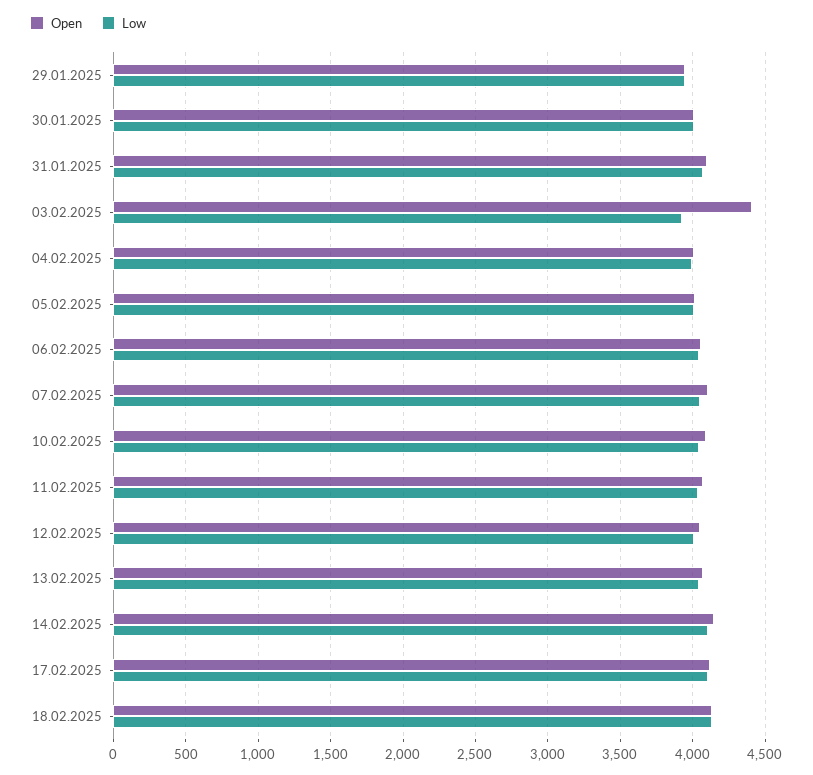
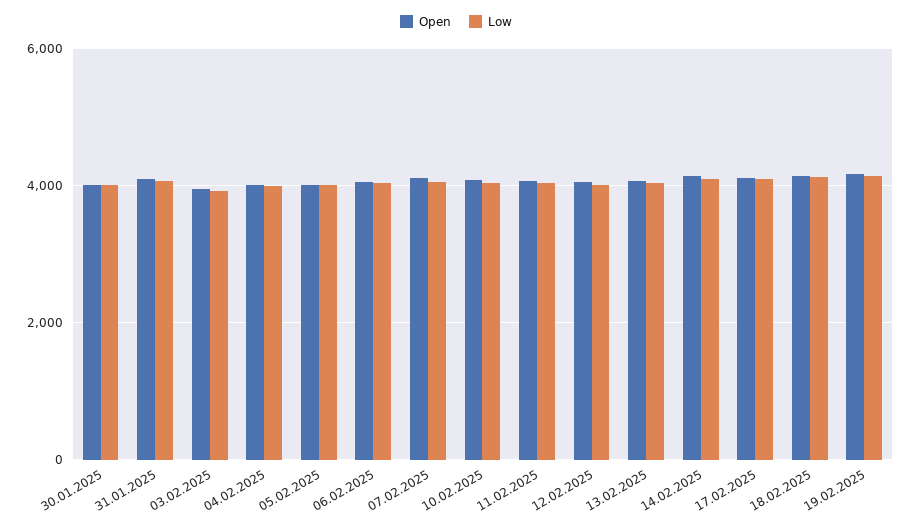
Open, 29.01.2025: 3950 -> none
Low, 29.01.2025: 3950 -> none
Open, 03.02.2025: 4400 -> 4000
Open, 19.02.2025: none -> 4200
Low, 19.02.2025: none -> 4200

